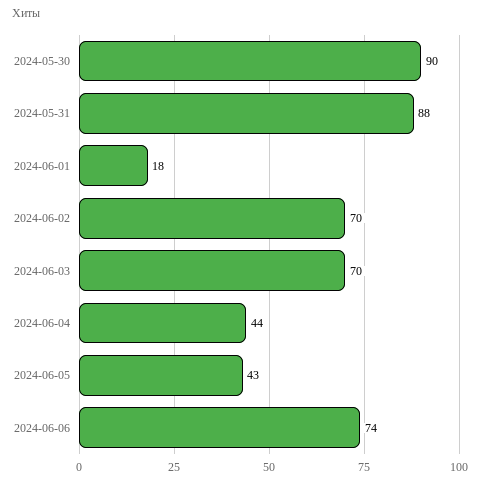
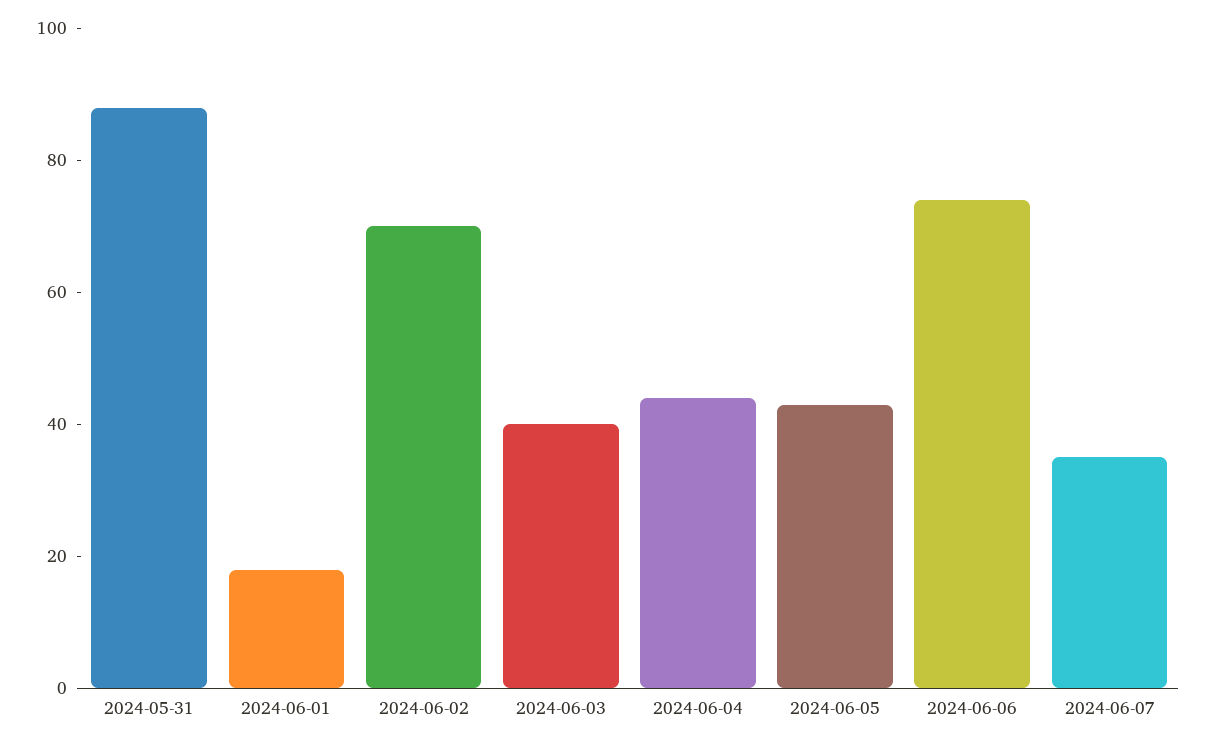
2024-05-30: 90 -> none
2024-06-03: 70 -> 40
2024-06-07: none -> 35

